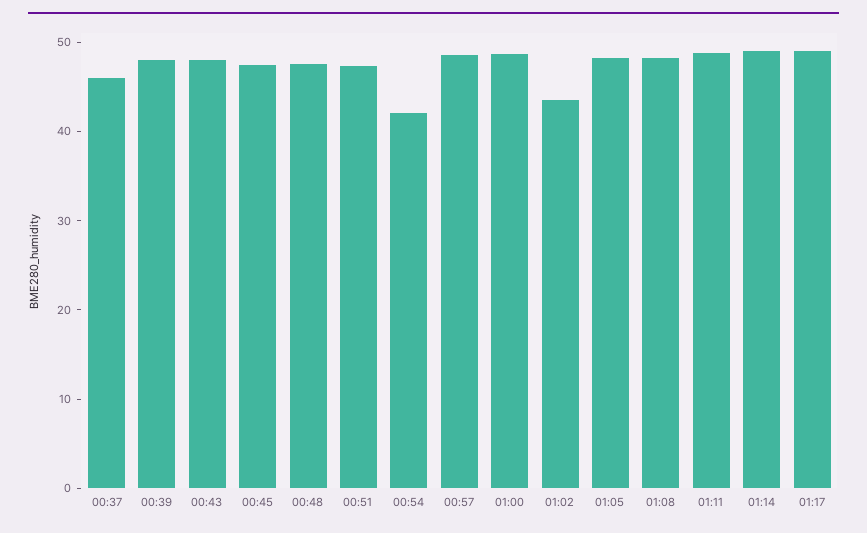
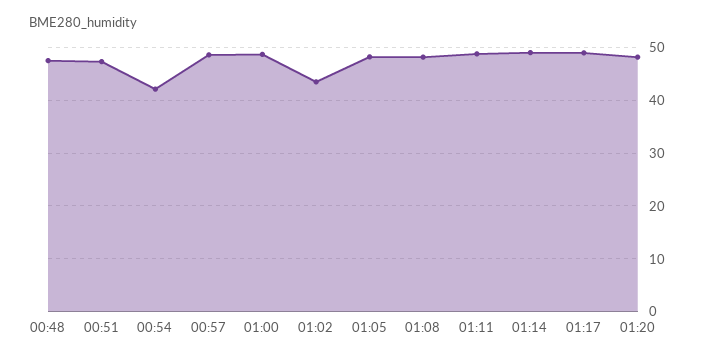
00:37: 46 -> none
00:39: 48 -> none
00:43: 48 -> none
00:45: 48 -> none
01:20: none -> 48

